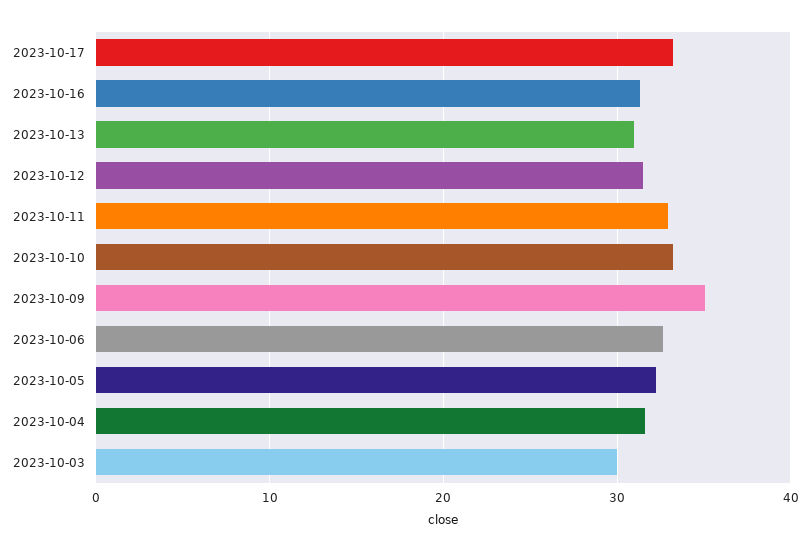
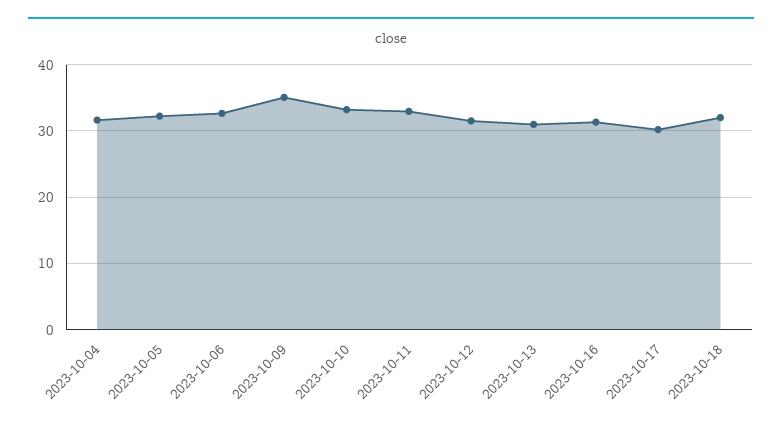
2023-10-17: 33 -> 30
2023-10-03: 30 -> none
2023-10-18: none -> 32

